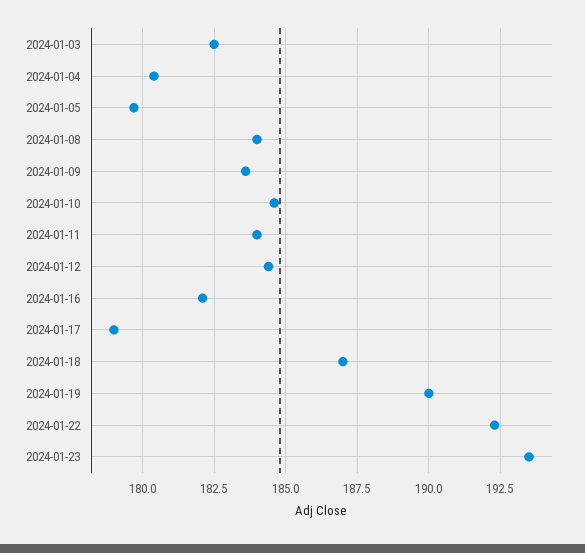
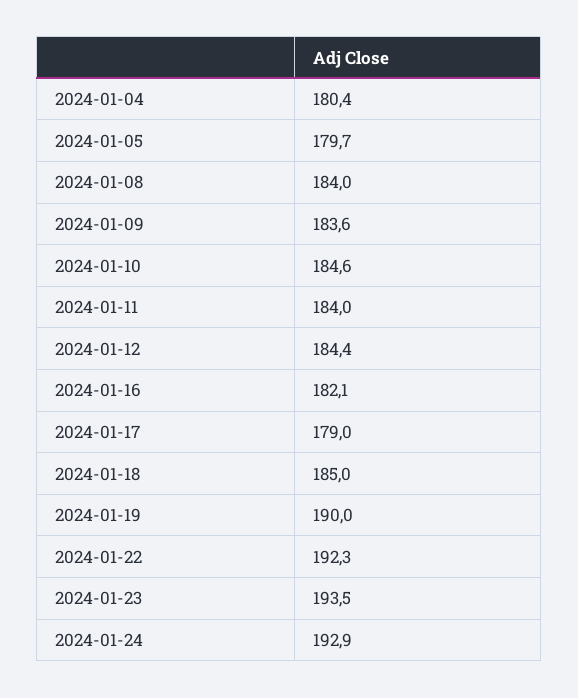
2024-01-03: 182.5 -> none
2024-01-18: 187 -> 185
2024-01-24: none -> 192.9

